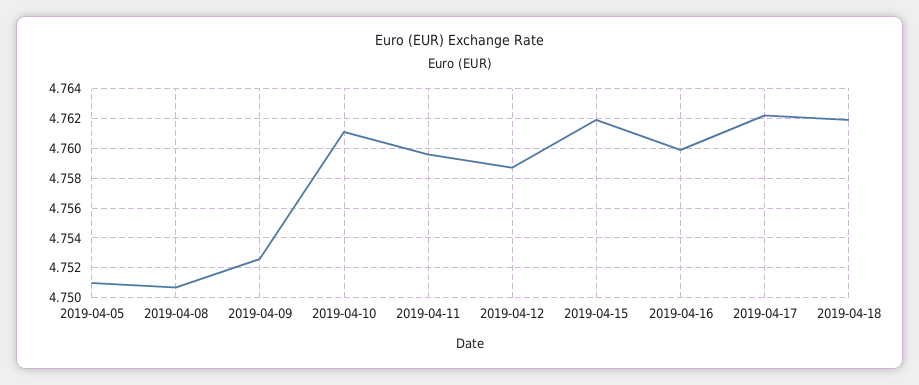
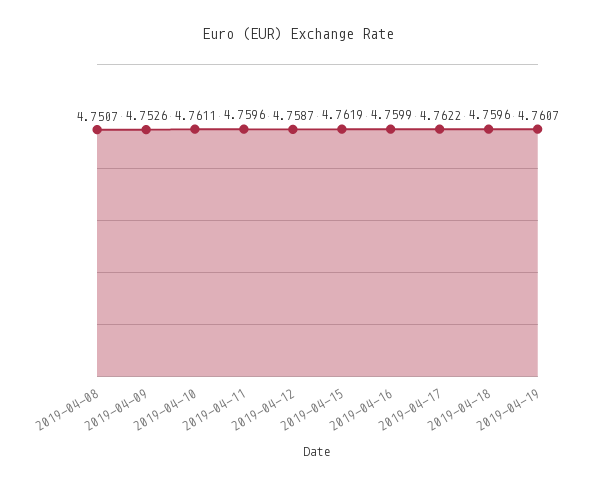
2019-04-05: 4.751 -> none
2019-04-18: 4.762 -> 4.7596
2019-04-19: none -> 4.7607

